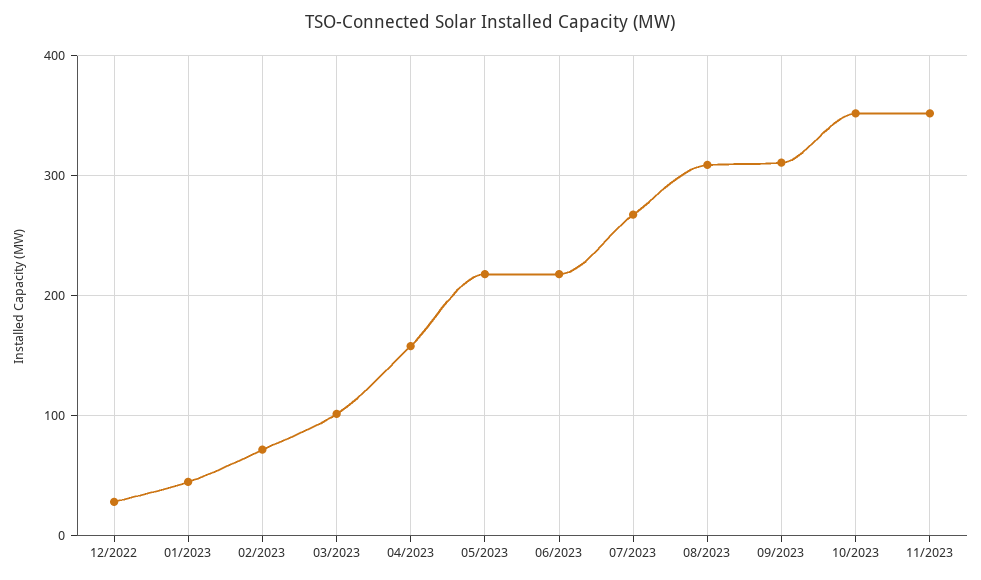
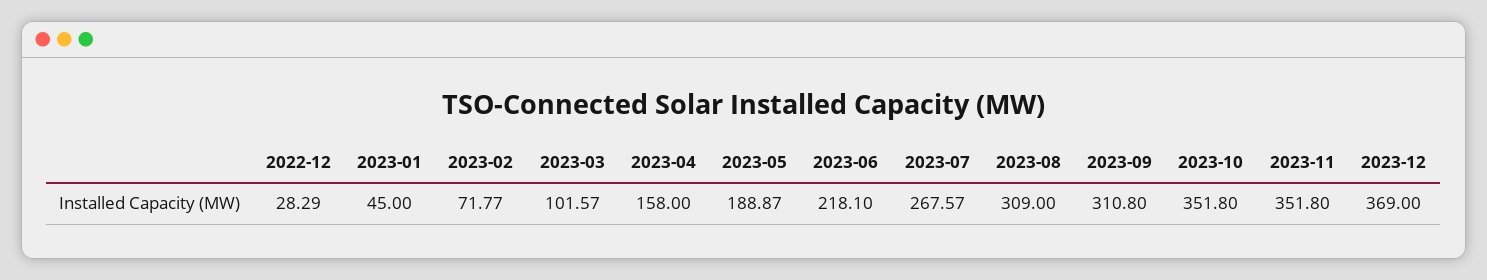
05/2023: 220 -> 188.87
2023-12: none -> 369

